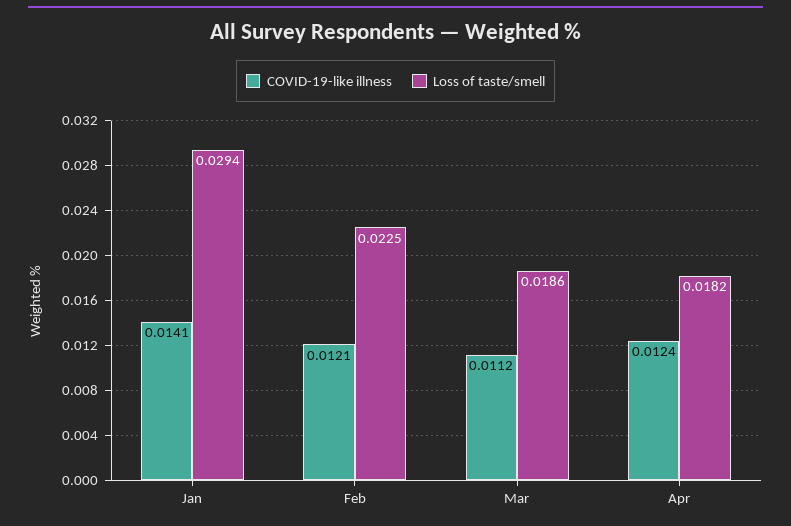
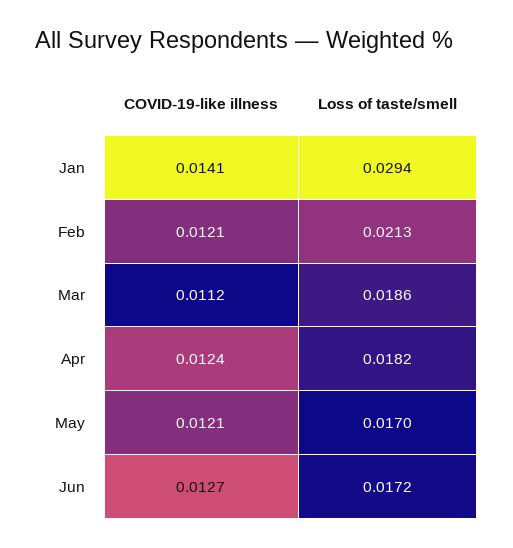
Loss of taste/smell, Feb: 0.0225 -> 0.0213
COVID-19-like illness, May: none -> 0.0121
Loss of taste/smell, May: none -> 0.017
COVID-19-like illness, Jun: none -> 0.0127
Loss of taste/smell, Jun: none -> 0.0172

